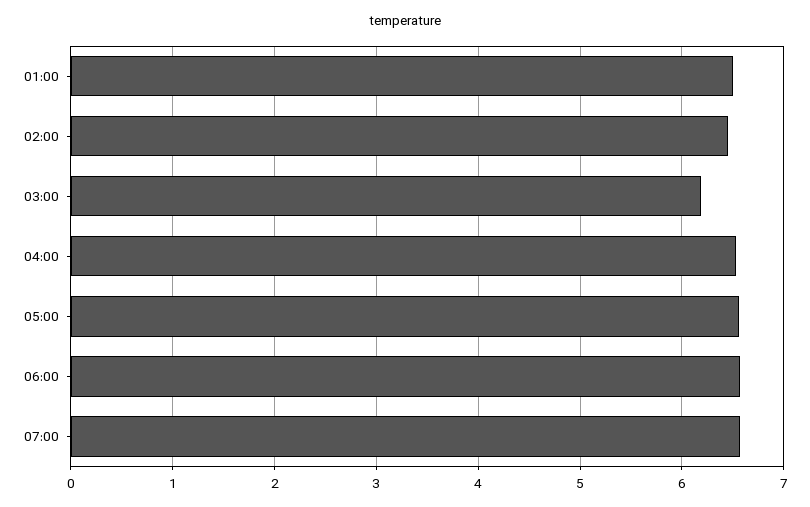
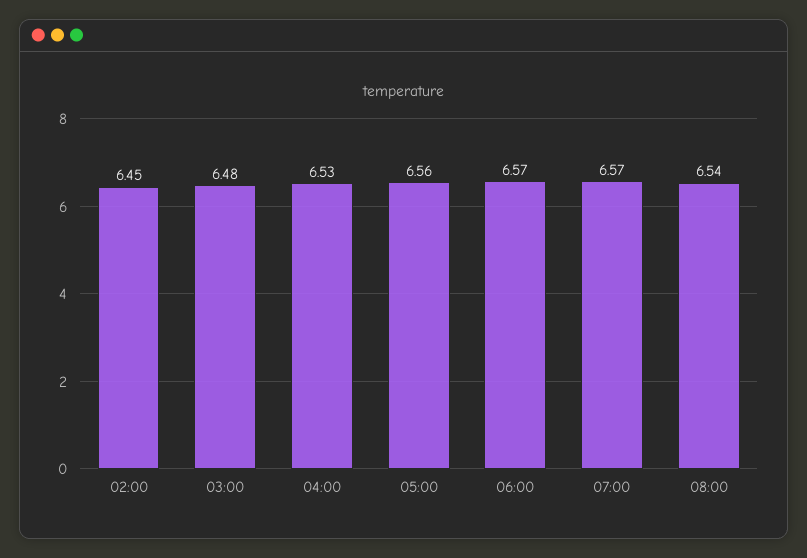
01:00: 6.5 -> none
03:00: 6.2 -> 6.48
08:00: none -> 6.54

